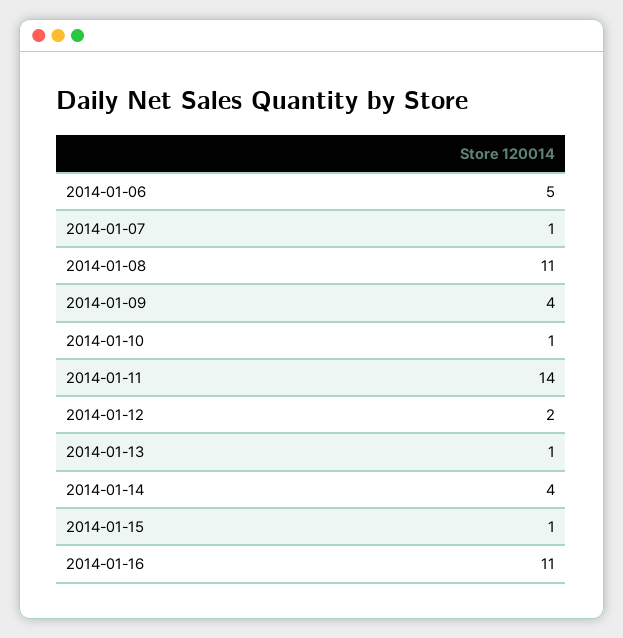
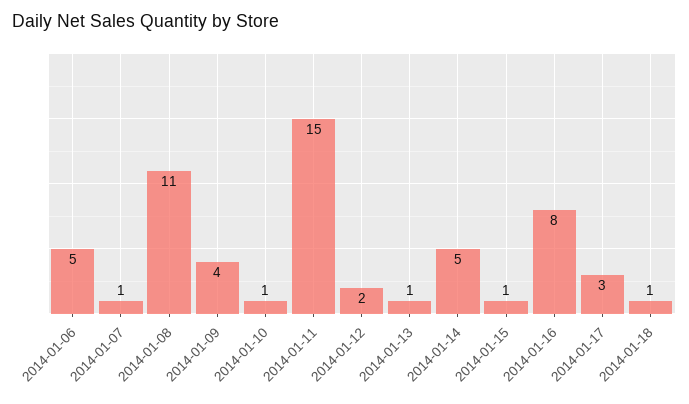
2014-01-11: 14 -> 15
2014-01-14: 4 -> 5
2014-01-16: 11 -> 8
2014-01-17: none -> 3
2014-01-18: none -> 1

